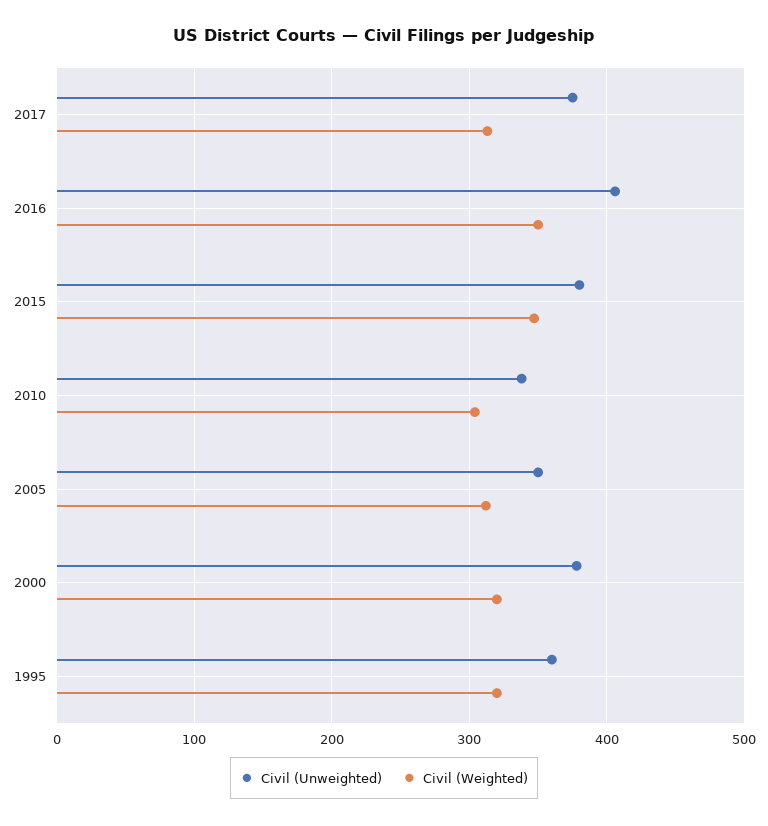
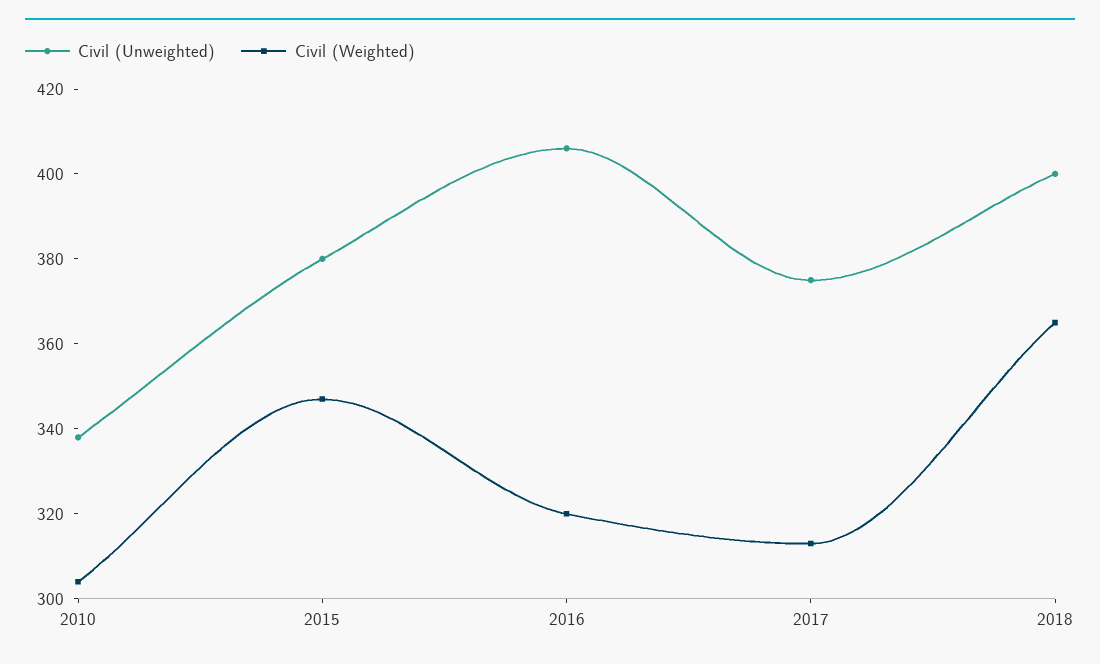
Civil (Weighted), 2016: 350 -> 320
Civil (Unweighted), 2005: 350 -> none
Civil (Weighted), 2005: 310 -> none
Civil (Unweighted), 2000: 380 -> none
Civil (Weighted), 2000: 320 -> none
Civil (Unweighted), 1995: 360 -> none
Civil (Weighted), 1995: 320 -> none
Civil (Unweighted), 2018: none -> 400
Civil (Weighted), 2018: none -> 365

